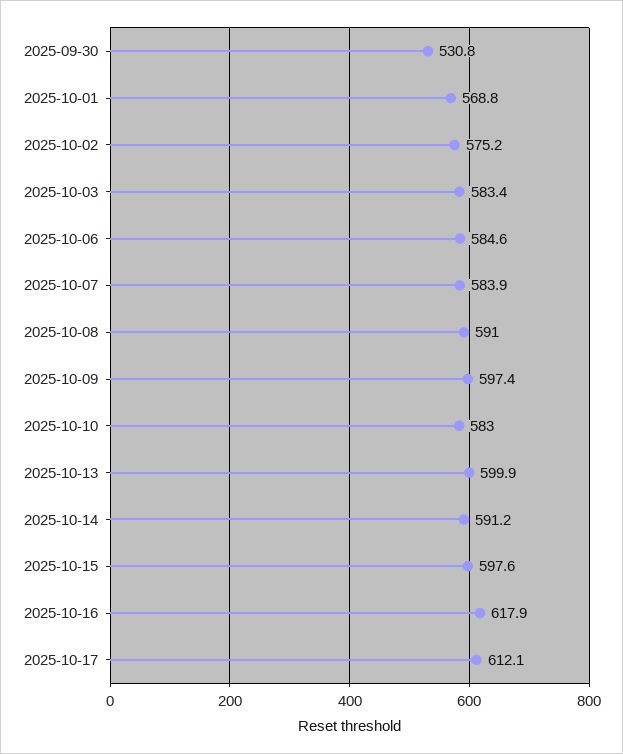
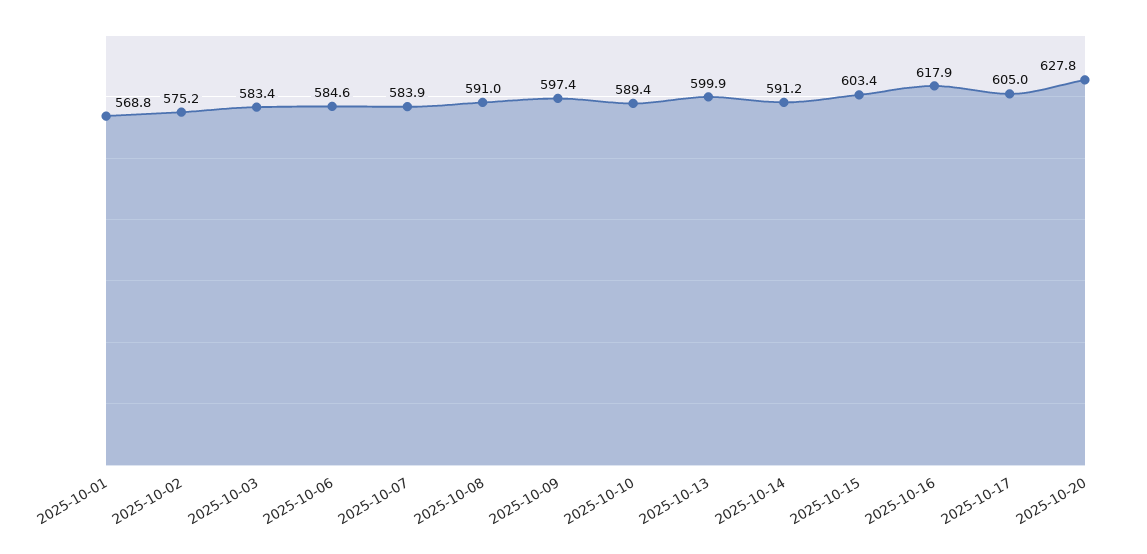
2025-09-30: 530.8 -> none
2025-10-10: 583 -> 589.4
2025-10-15: 597.6 -> 603.4
2025-10-17: 612.1 -> 605
2025-10-20: none -> 627.8

